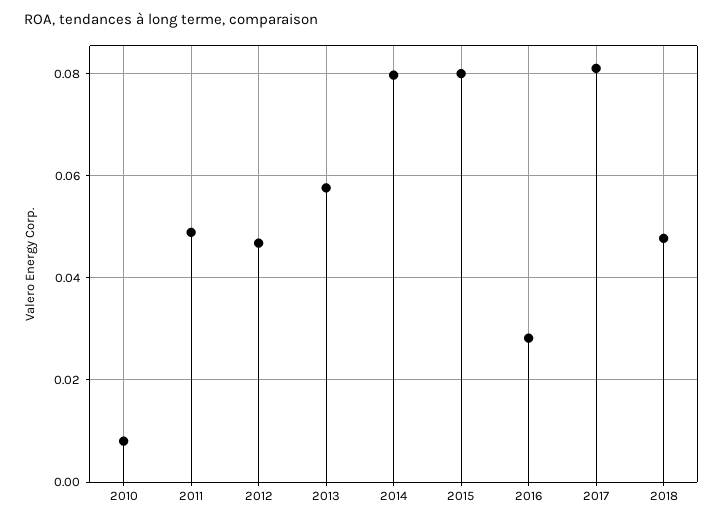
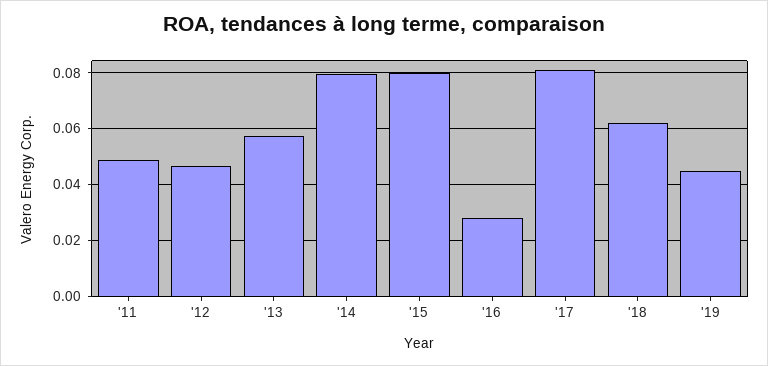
2010: 0.008 -> none
2018: 0.048 -> 0.0625
'19: none -> 0.045

